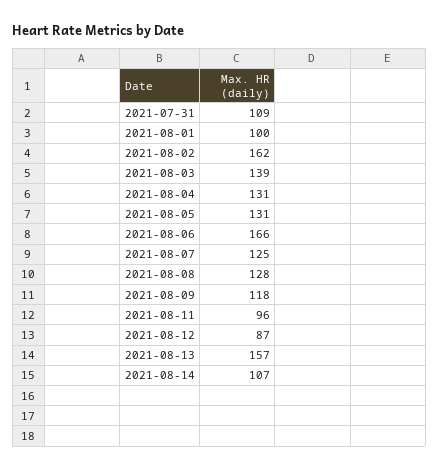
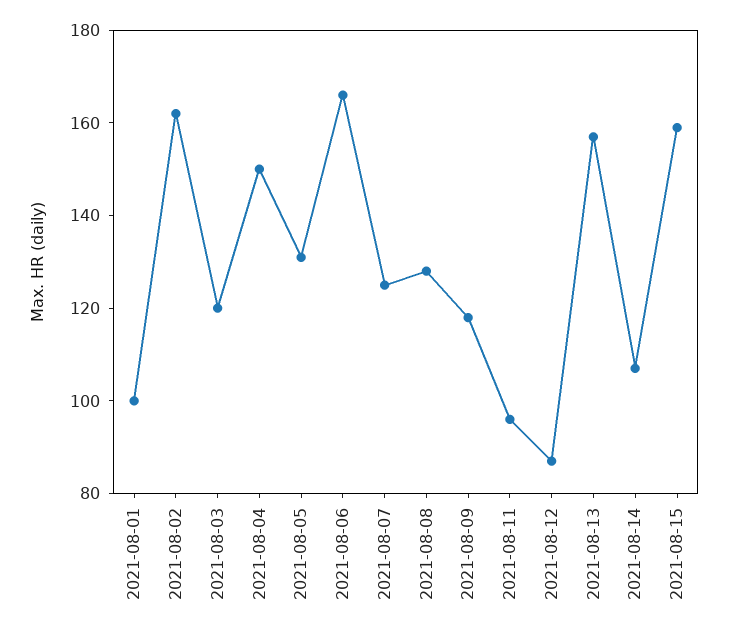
2021-07-31: 109 -> none
2021-08-03: 139 -> 120
2021-08-04: 131 -> 150
2021-08-15: none -> 160

